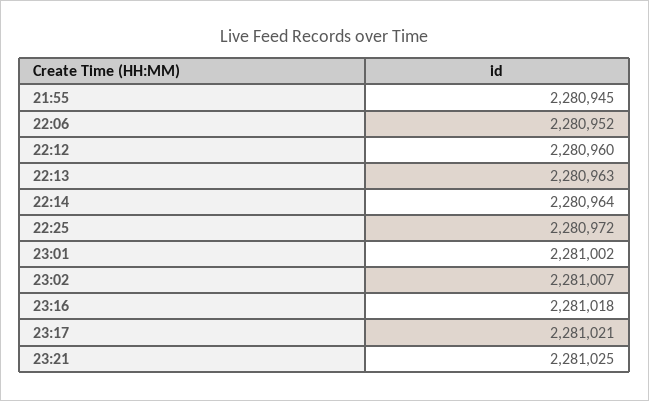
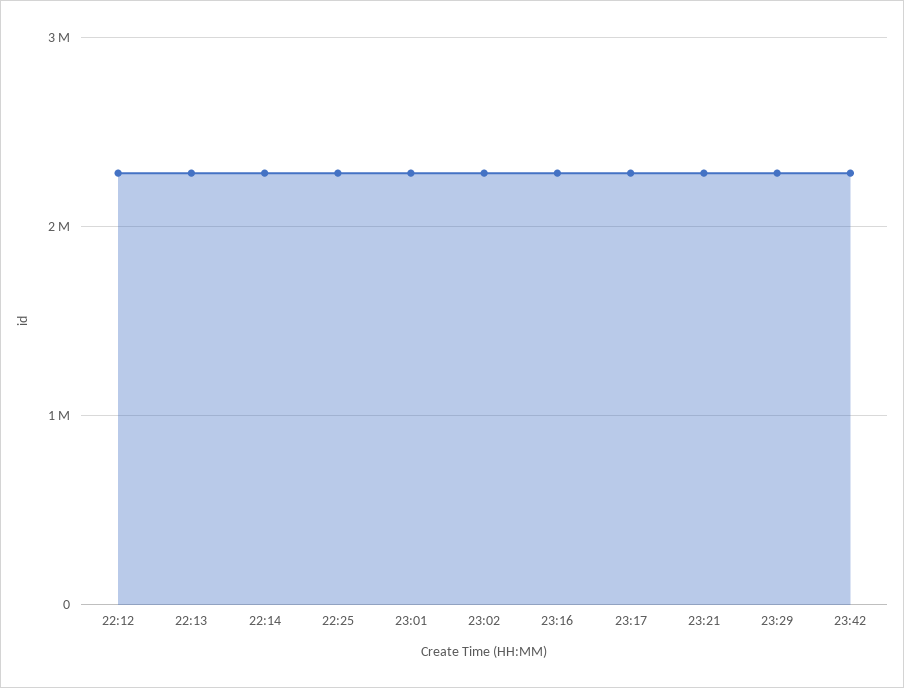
21:55: 2280945 -> none
22:06: 2280952 -> none
23:29: none -> 2300000
23:42: none -> 2300000

